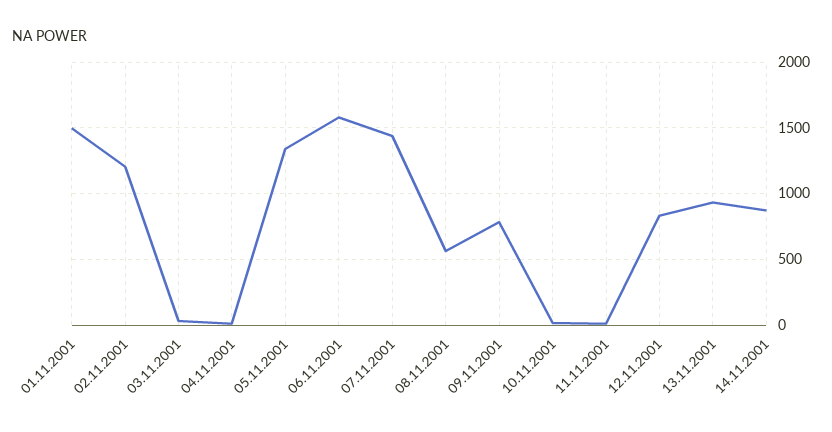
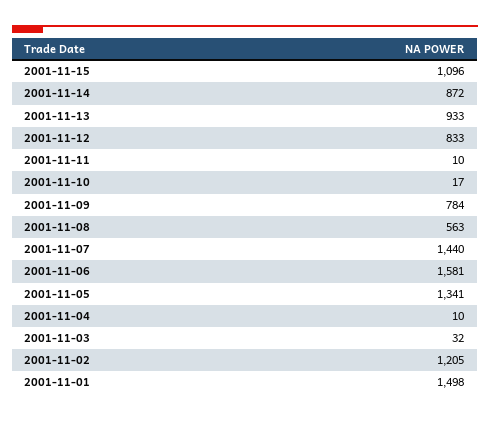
2001-11-15: none -> 1096

